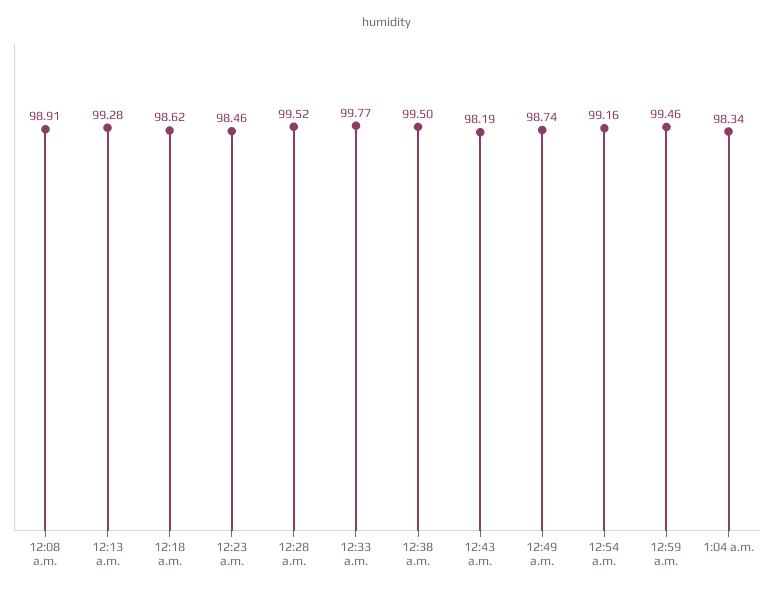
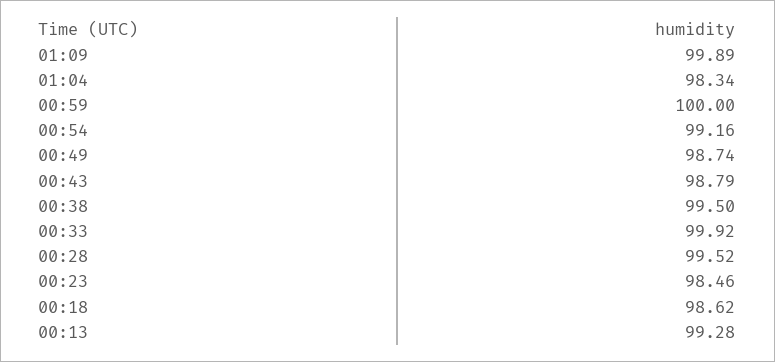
12:08 a.m.: 98.91 -> none
12:33 a.m.: 99.77 -> 99.92
12:43 a.m.: 98.19 -> 98.79
12:59 a.m.: 99.46 -> 100
01:09: none -> 99.89

